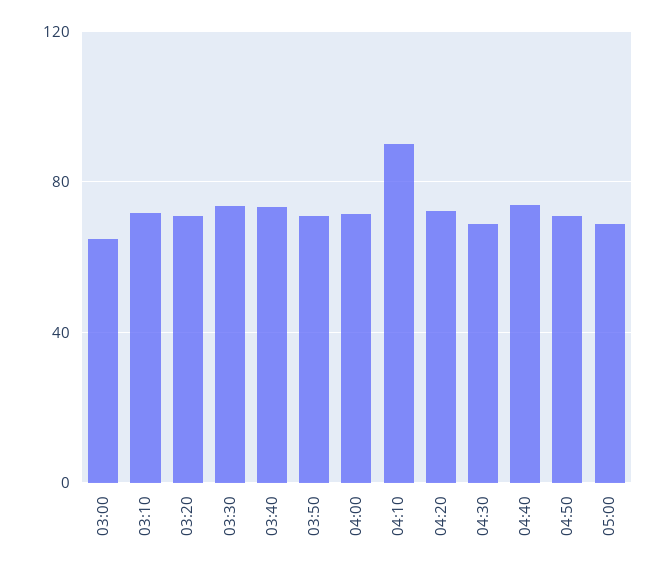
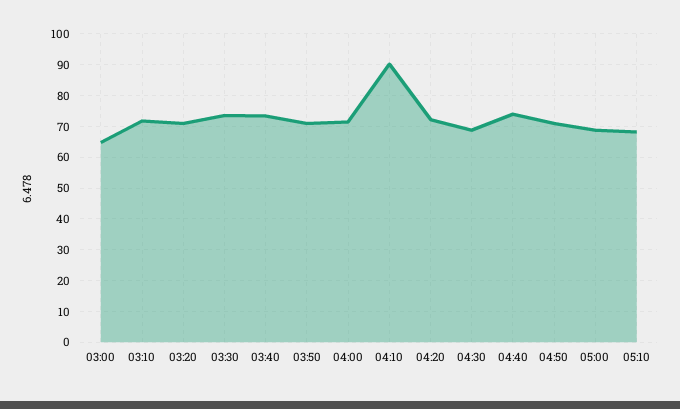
05:10: none -> 68

